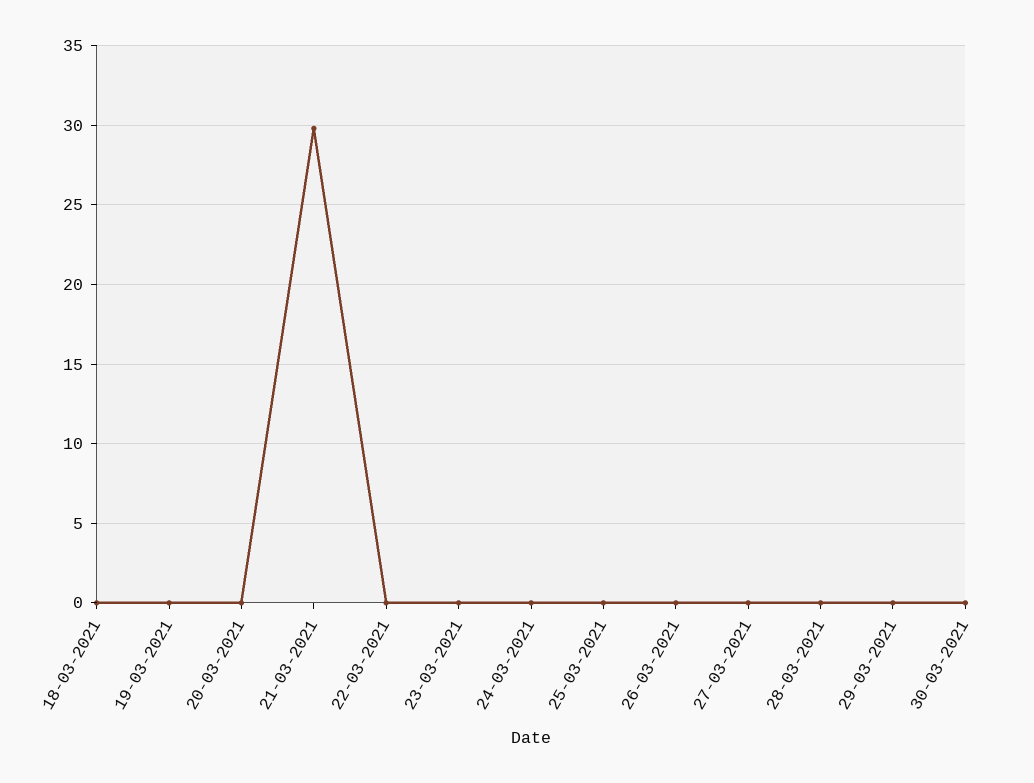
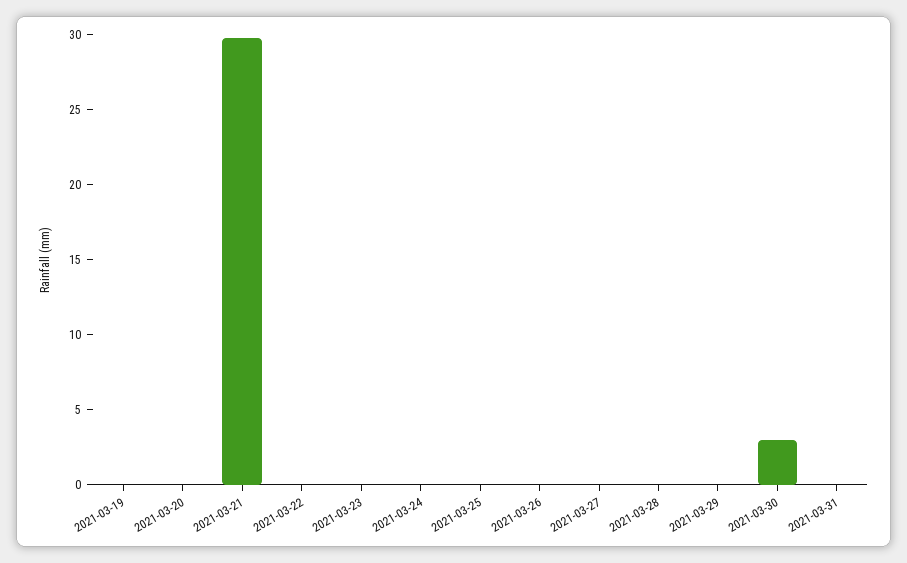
18-03-2021: 0 -> none
30-03-2021: 0 -> 3
2021-03-31: none -> 0

